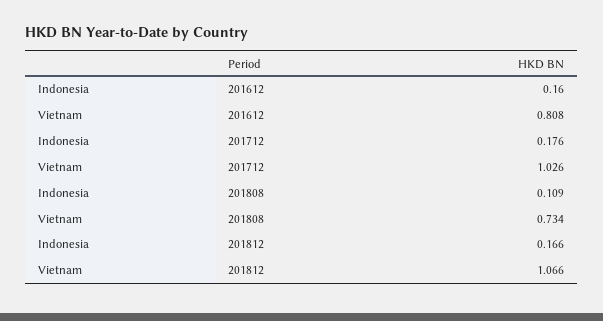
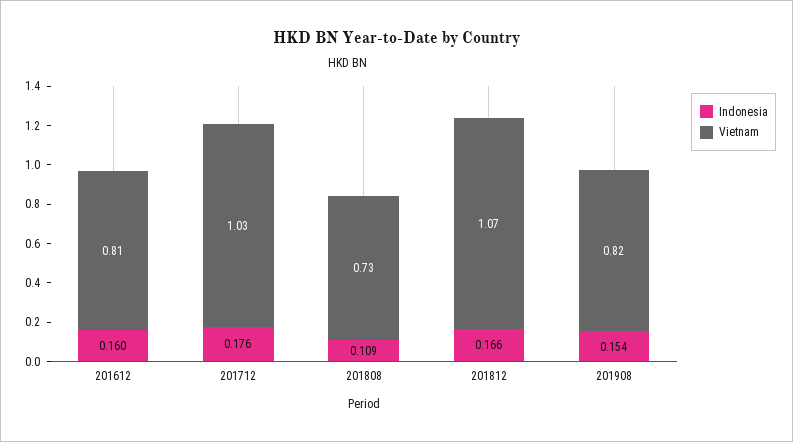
Indonesia, 201908: none -> 0.154
Vietnam, 201908: none -> 0.82

